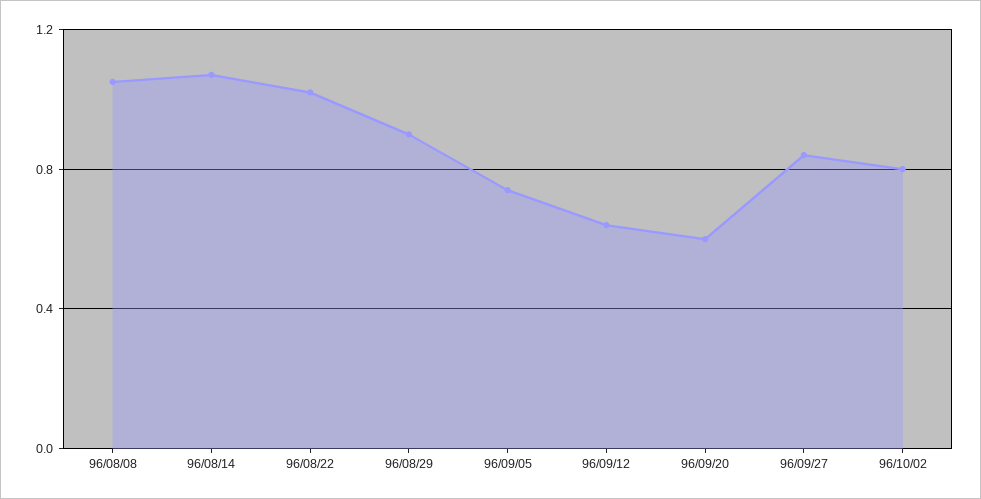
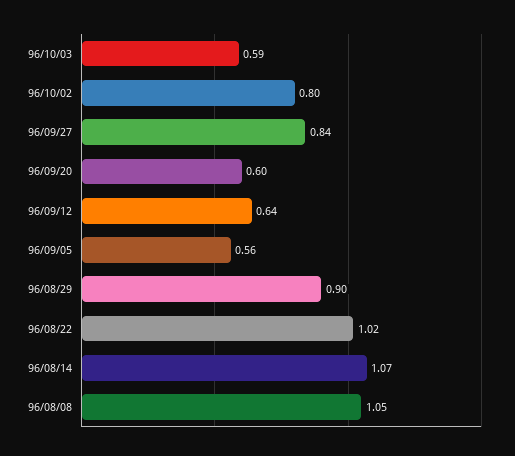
96/09/05: 0.75 -> 0.56
96/10/03: none -> 0.59

